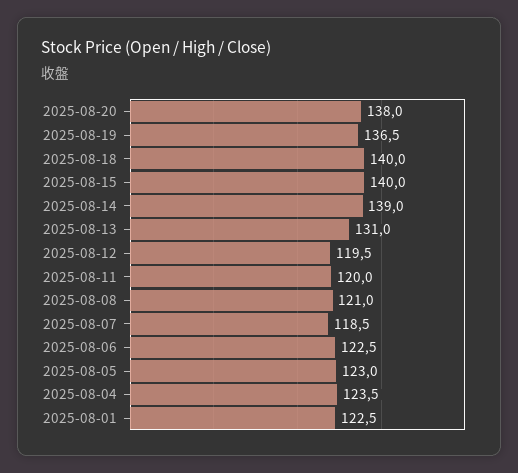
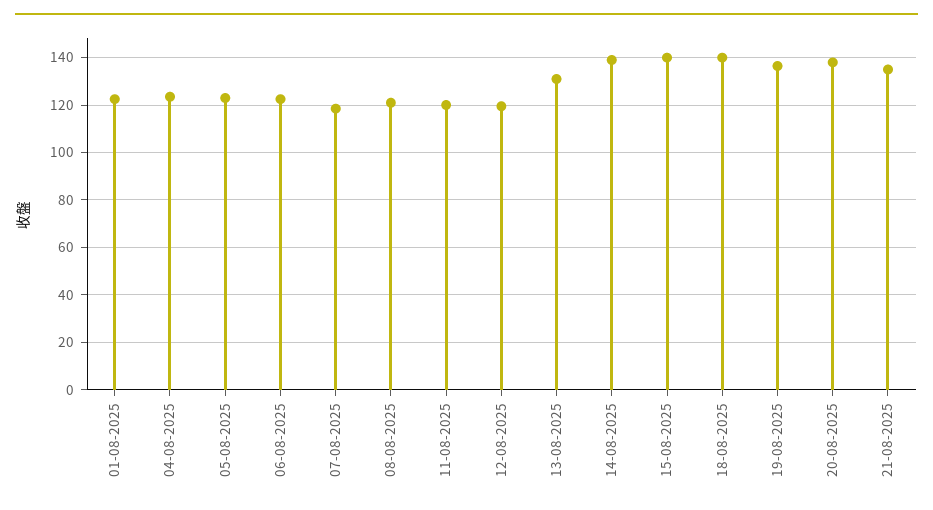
21-08-2025: none -> 135

